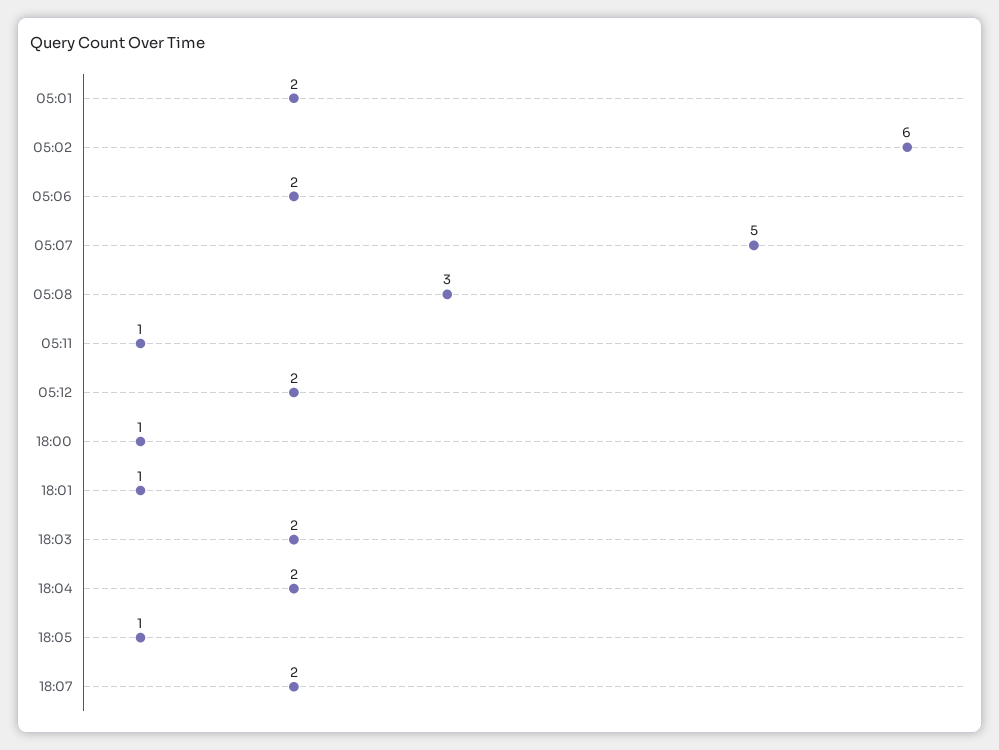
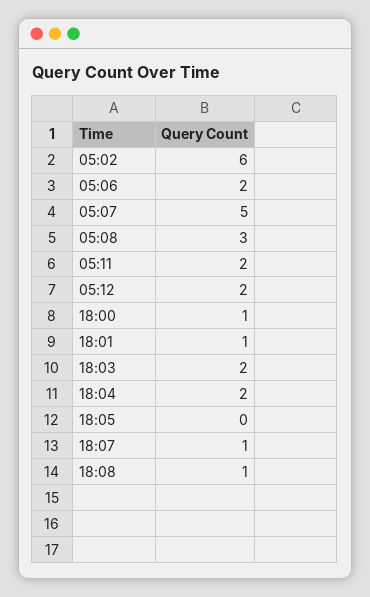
05:01: 2 -> none
05:11: 1 -> 2
18:05: 1 -> 0
18:07: 2 -> 1
18:08: none -> 1

